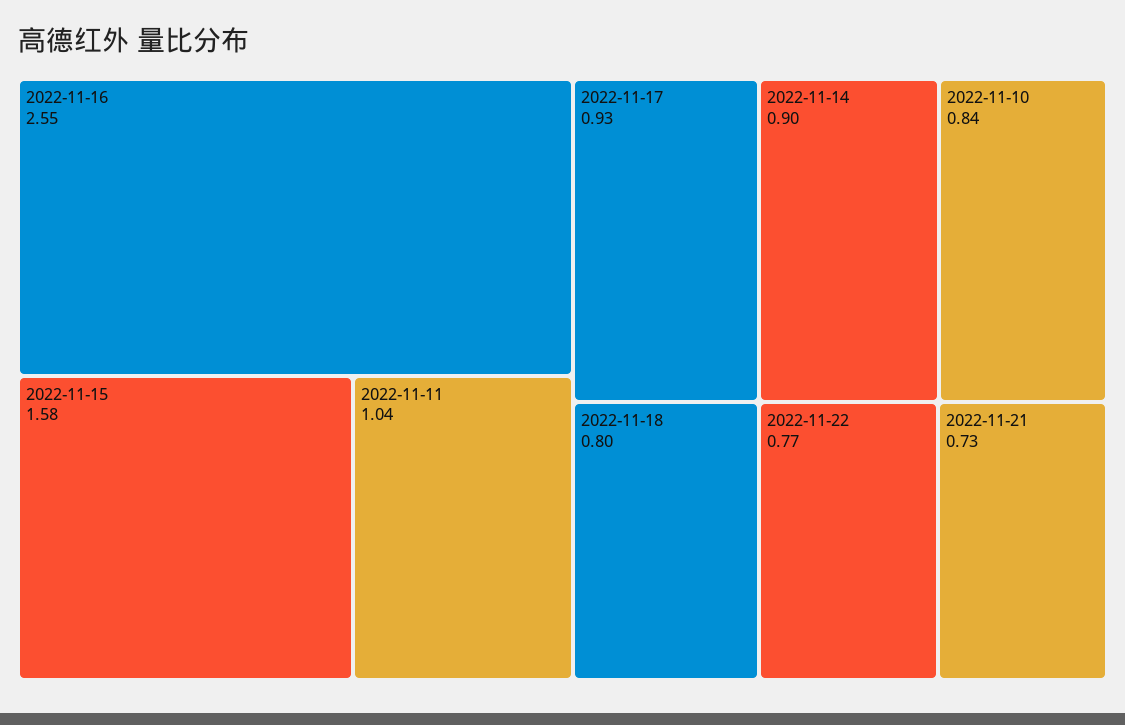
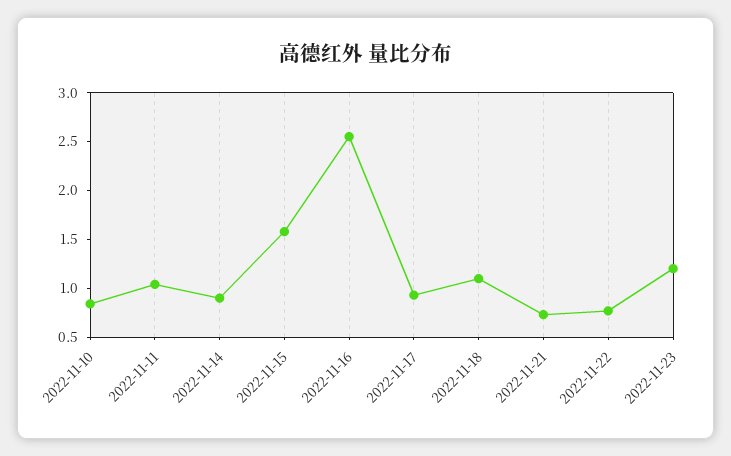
2022-11-18: 0.8 -> 1.1
2022-11-23: none -> 1.2

